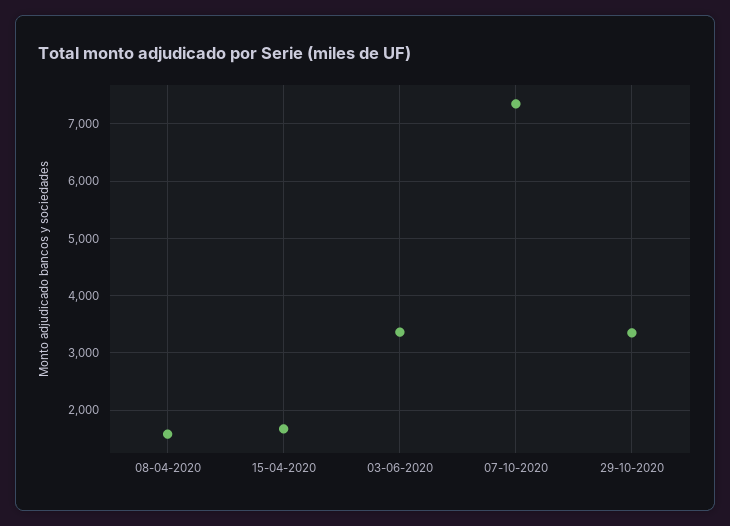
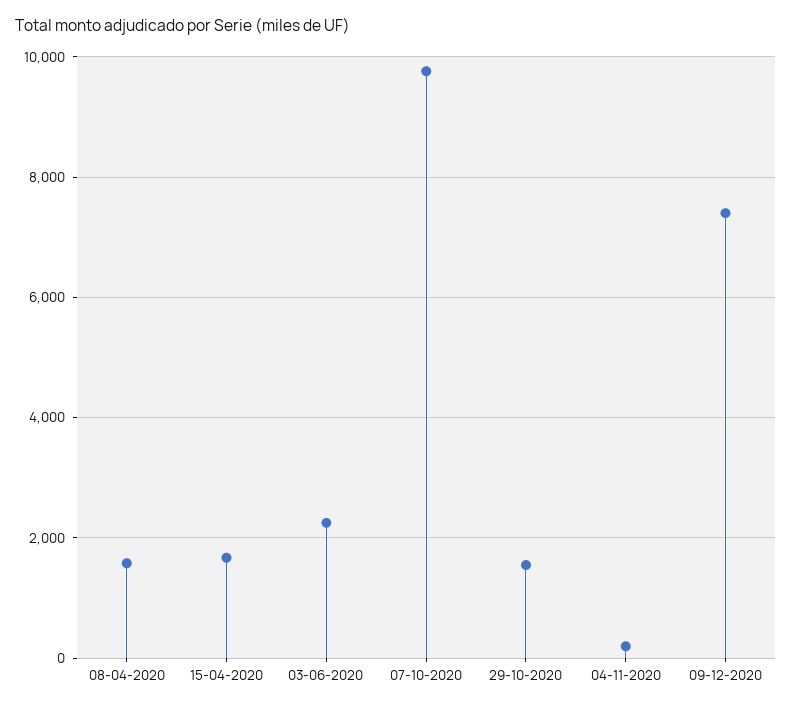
03-06-2020: 3400 -> 2200
07-10-2020: 7400 -> 9800
29-10-2020: 3400 -> 1600
04-11-2020: none -> 200
09-12-2020: none -> 7400

